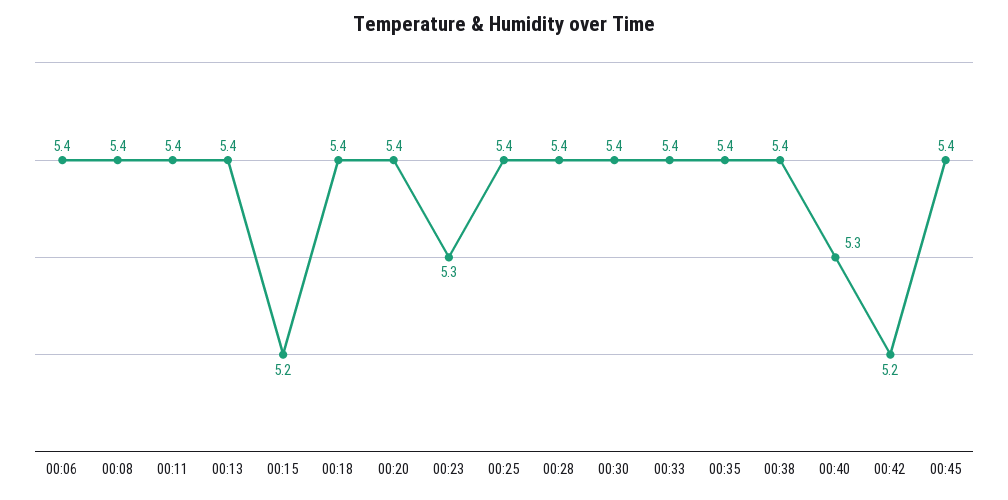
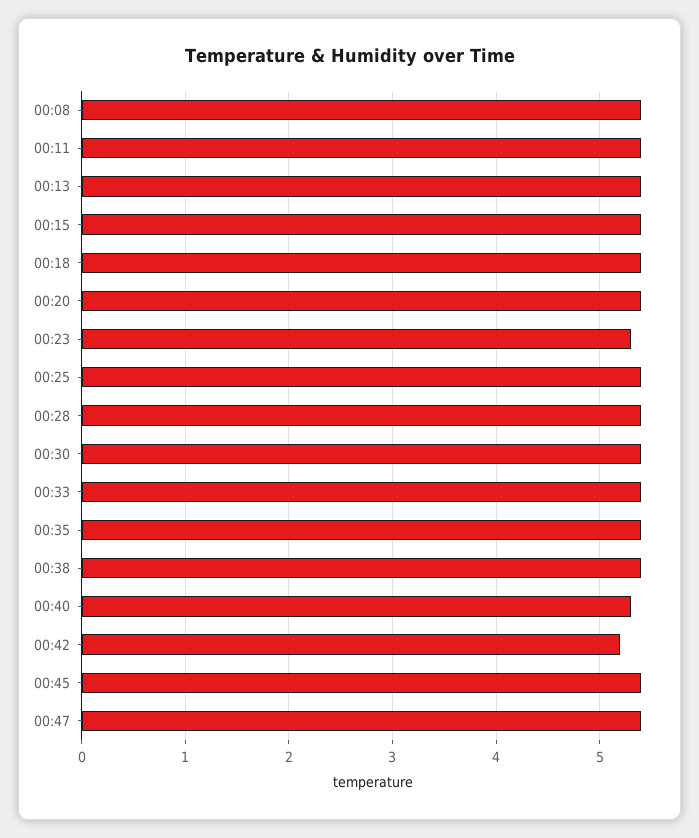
00:06: 5.4 -> none
00:15: 5.2 -> 5.4
00:47: none -> 5.4

